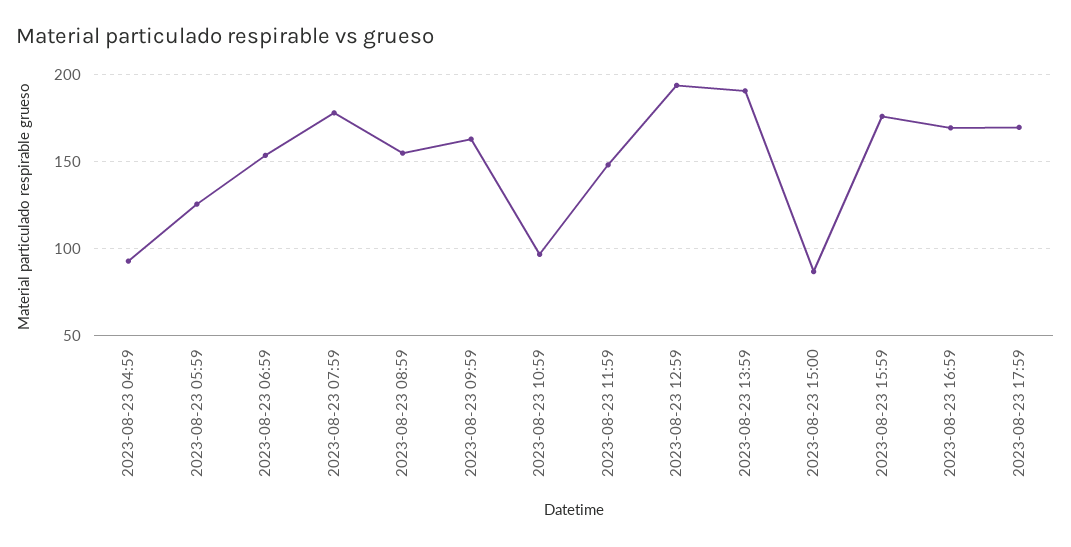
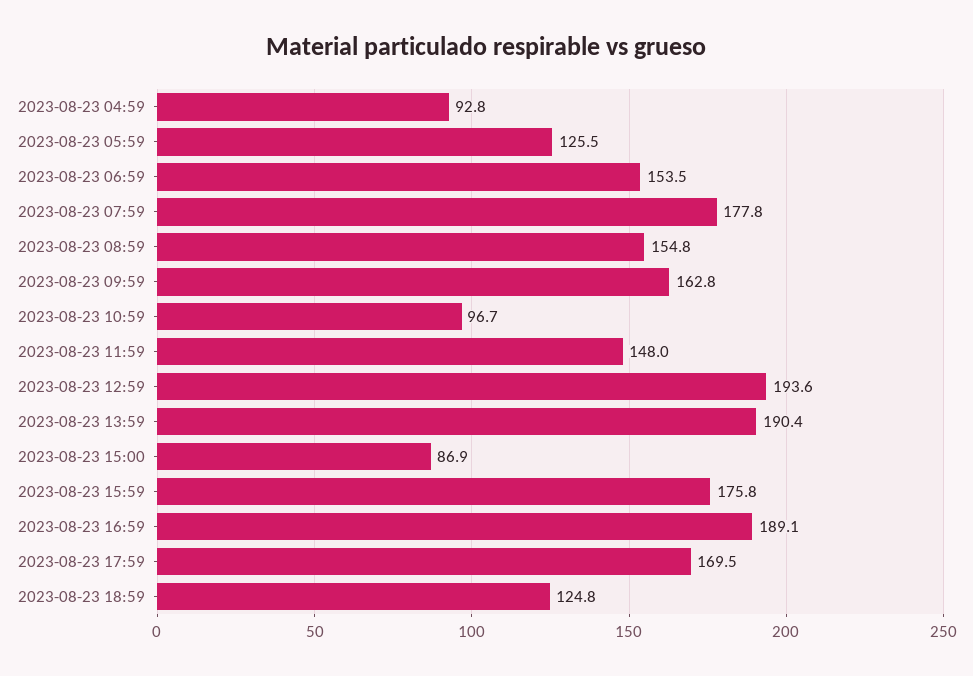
2023-08-23 16:59: 170 -> 189.1
2023-08-23 18:59: none -> 124.8

